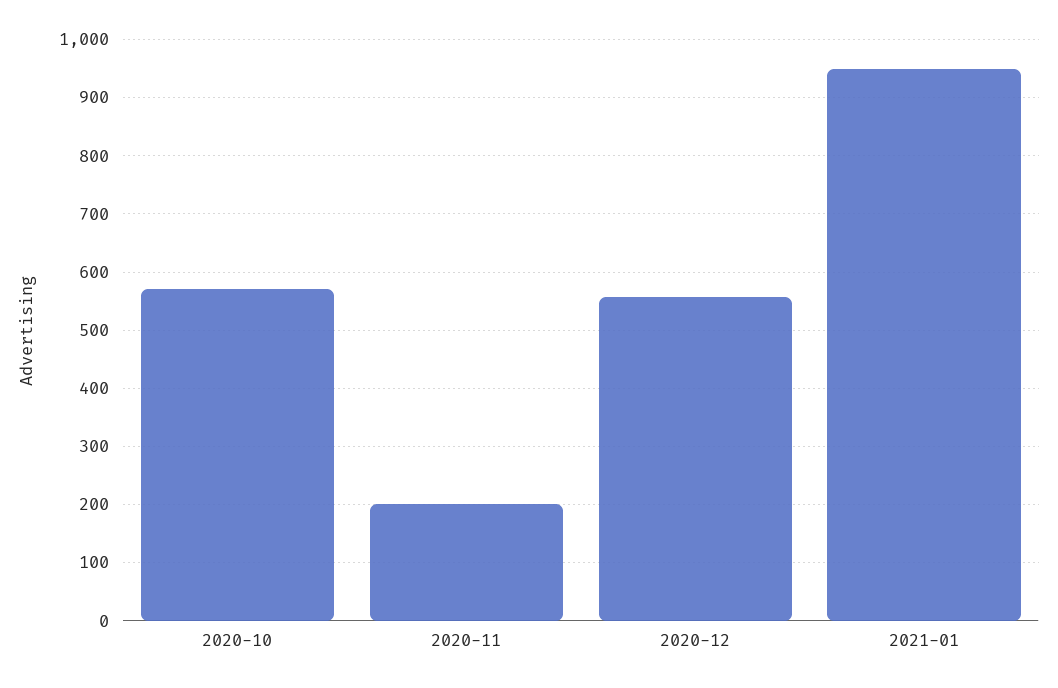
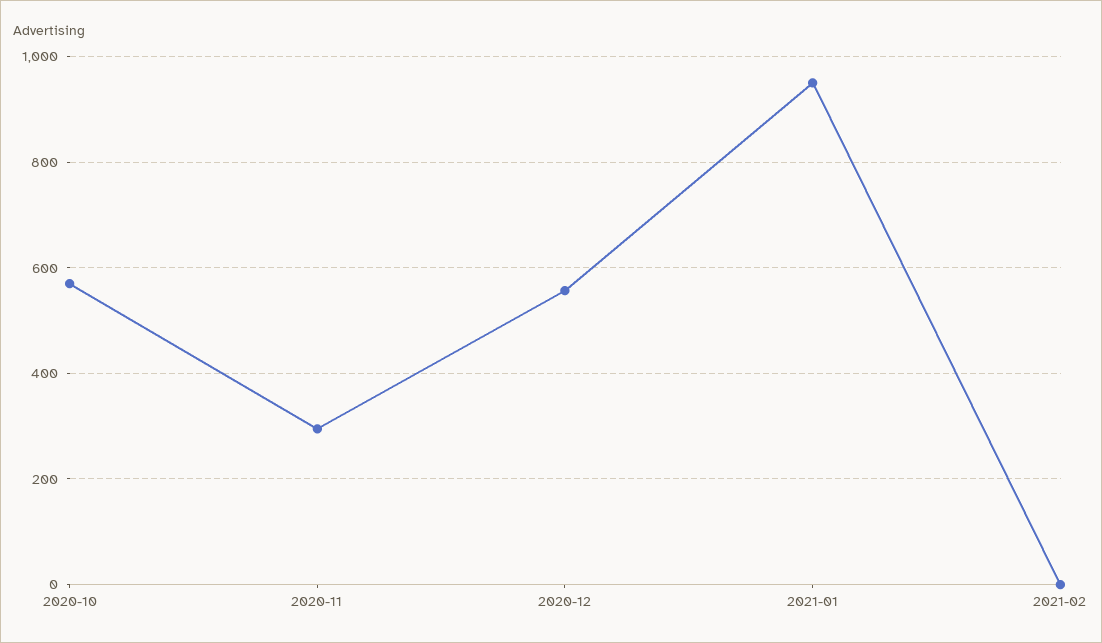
2020-11: 200 -> 300
2021-02: none -> 0

